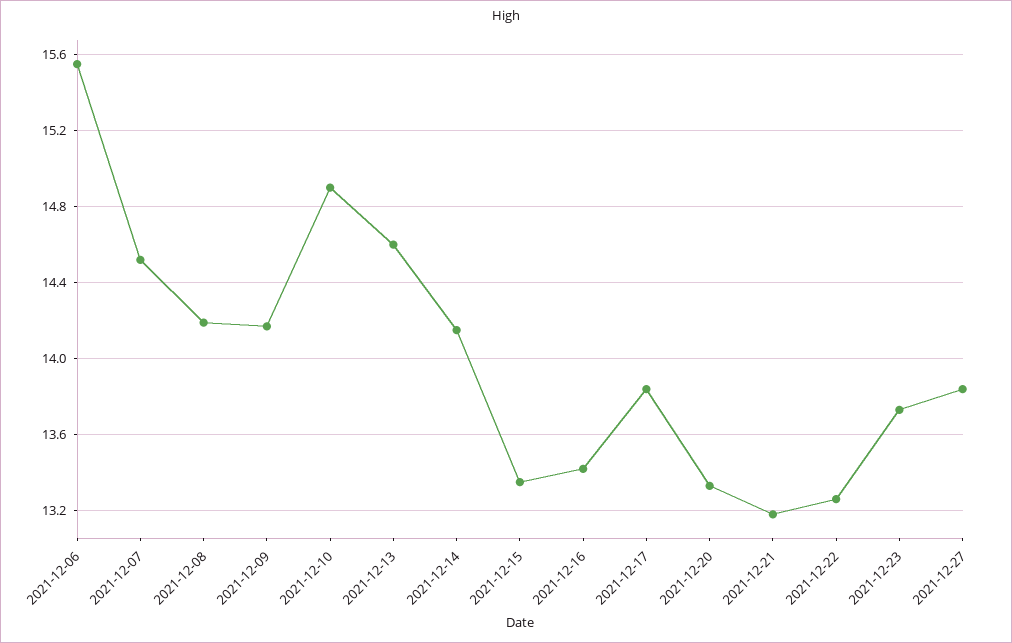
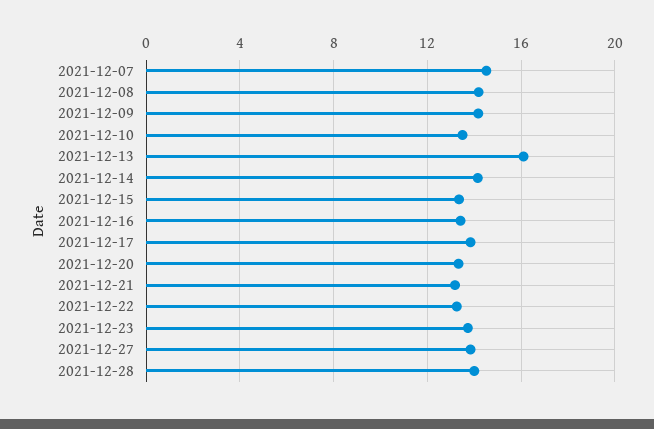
2021-12-06: 15.55 -> none
2021-12-10: 14.9 -> 13.5
2021-12-13: 14.6 -> 16
2021-12-28: none -> 14

